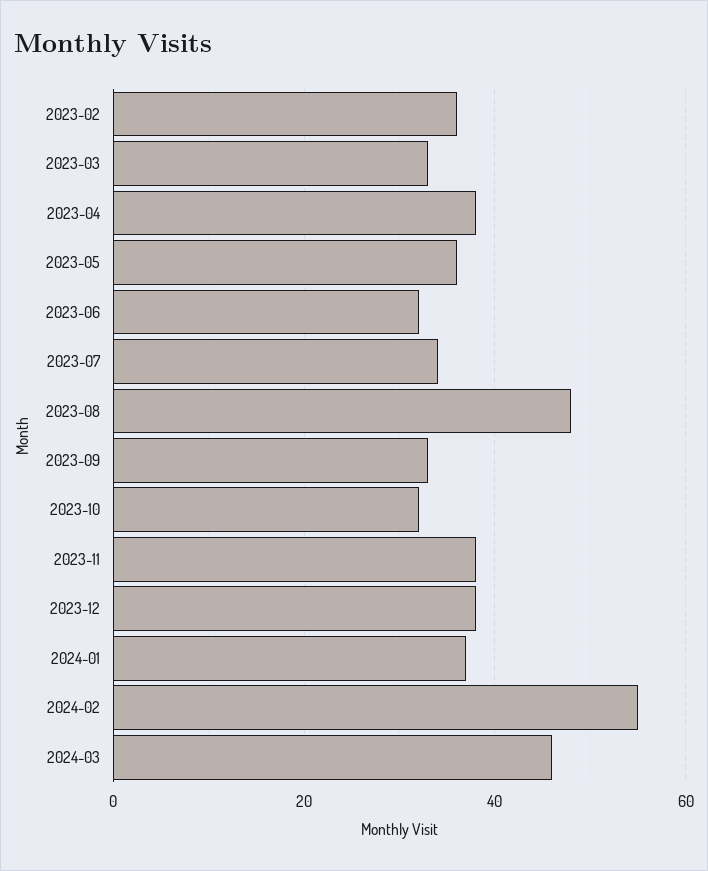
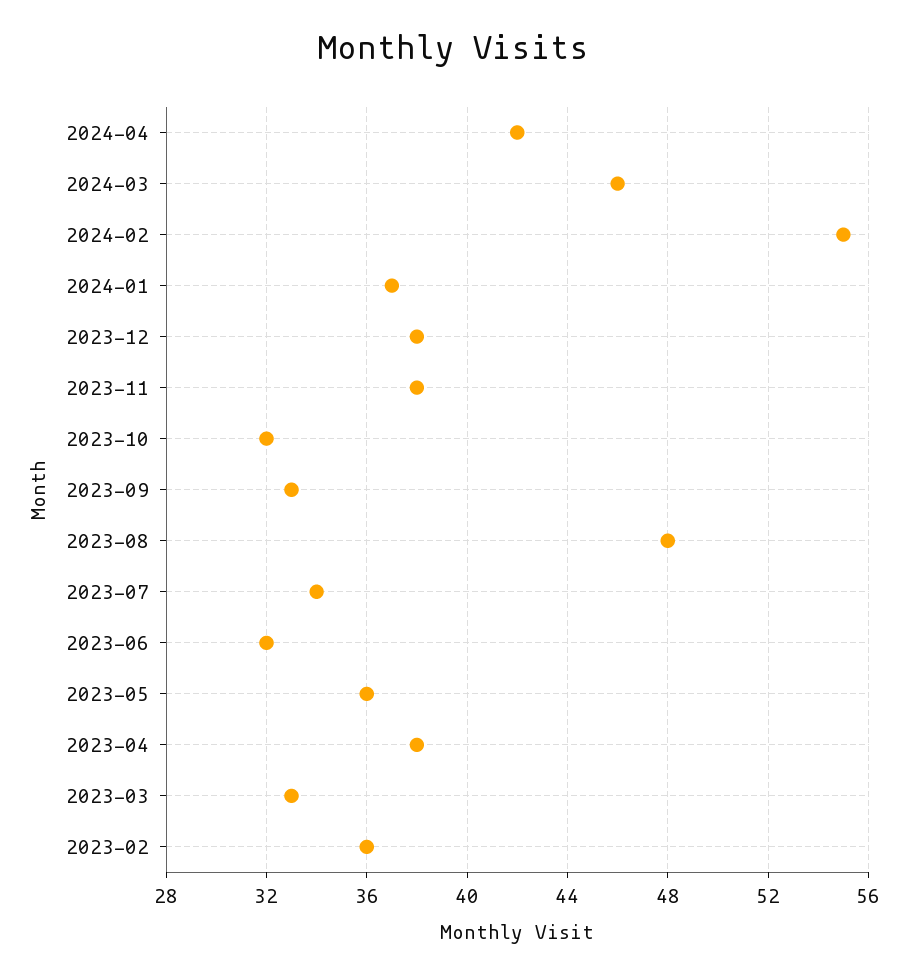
2024-04: none -> 42

